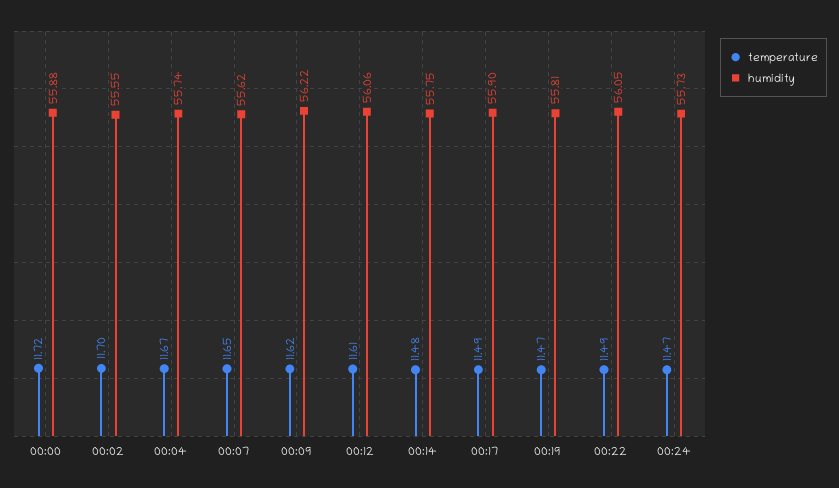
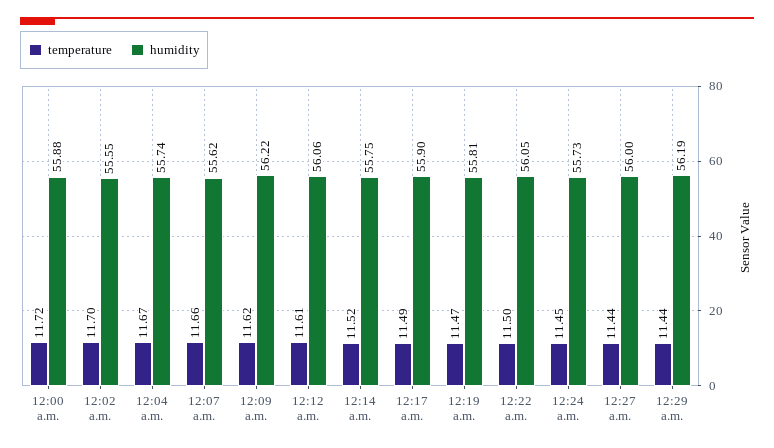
temperature, 00:07: 11.65 -> 11.66
temperature, 00:14: 11.48 -> 11.52
temperature, 00:22: 11.49 -> 11.5
temperature, 00:24: 11.47 -> 11.45
temperature, 12:27 a.m.: none -> 11.44
humidity, 12:27 a.m.: none -> 56
temperature, 12:29 a.m.: none -> 11.44
humidity, 12:29 a.m.: none -> 56.19

